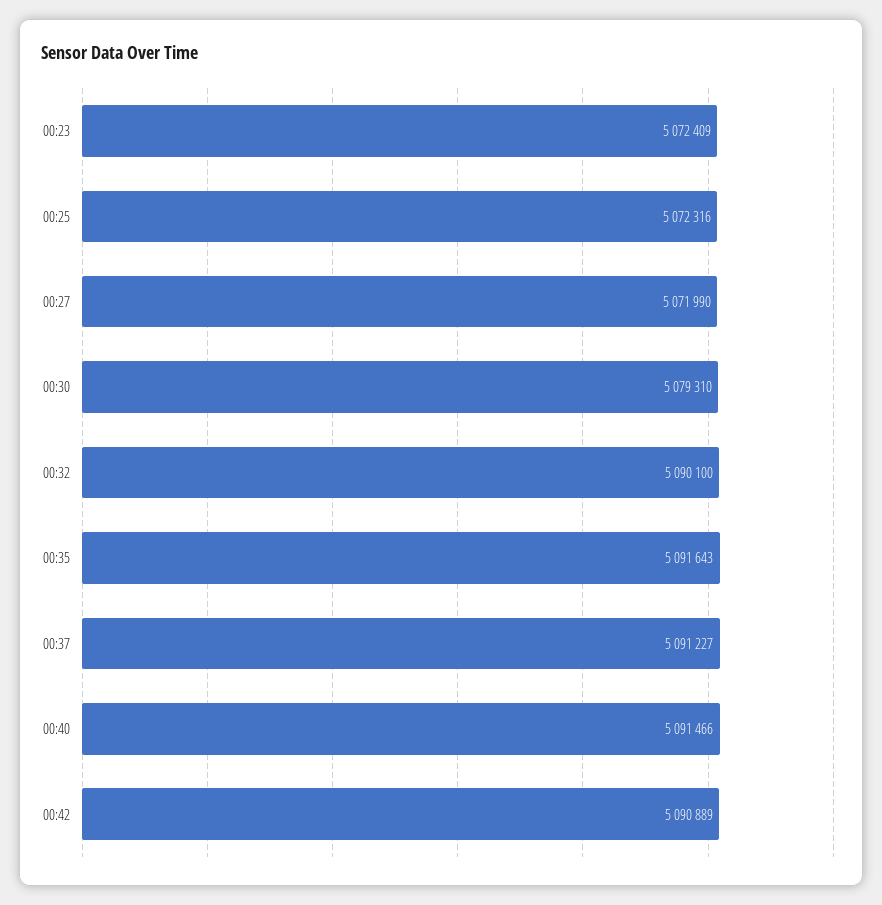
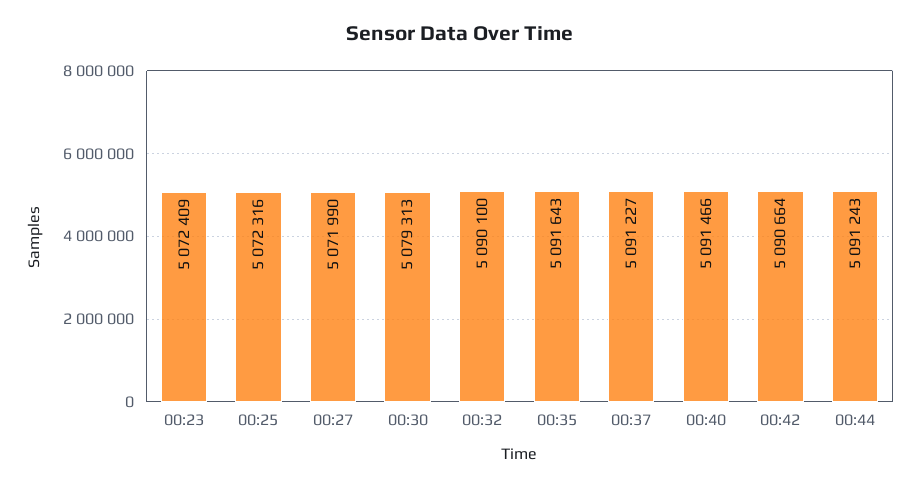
00:30: 5079310 -> 5079313
00:42: 5090889 -> 5090664
00:44: none -> 5091243

